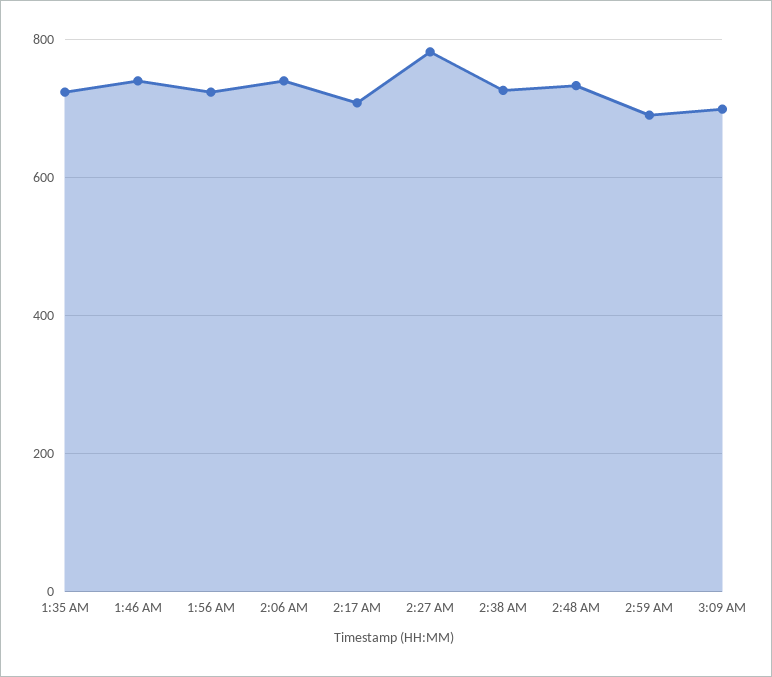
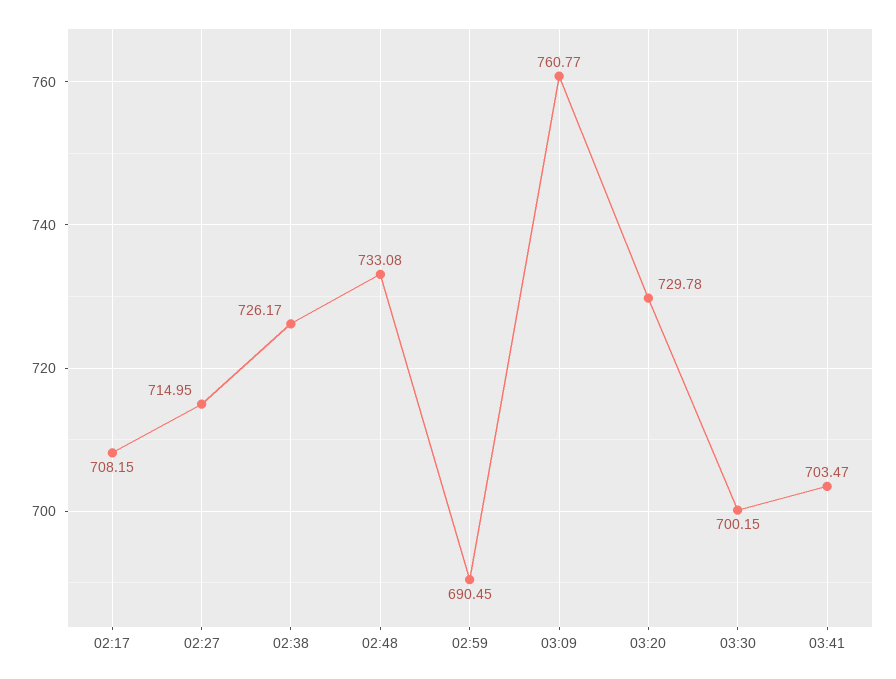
1:35 AM: 720 -> none
1:46 AM: 740 -> none
1:56 AM: 720 -> none
2:06 AM: 740 -> none
2:27 AM: 780 -> 714.95
3:09 AM: 700 -> 760.77
03:20: none -> 729.78
03:30: none -> 700.15
03:41: none -> 703.47

